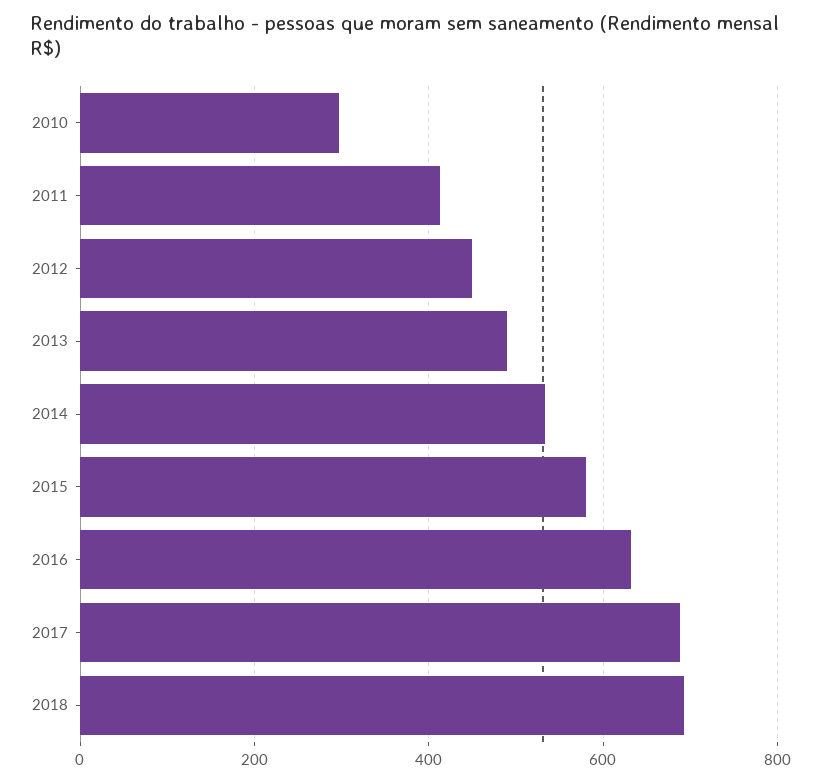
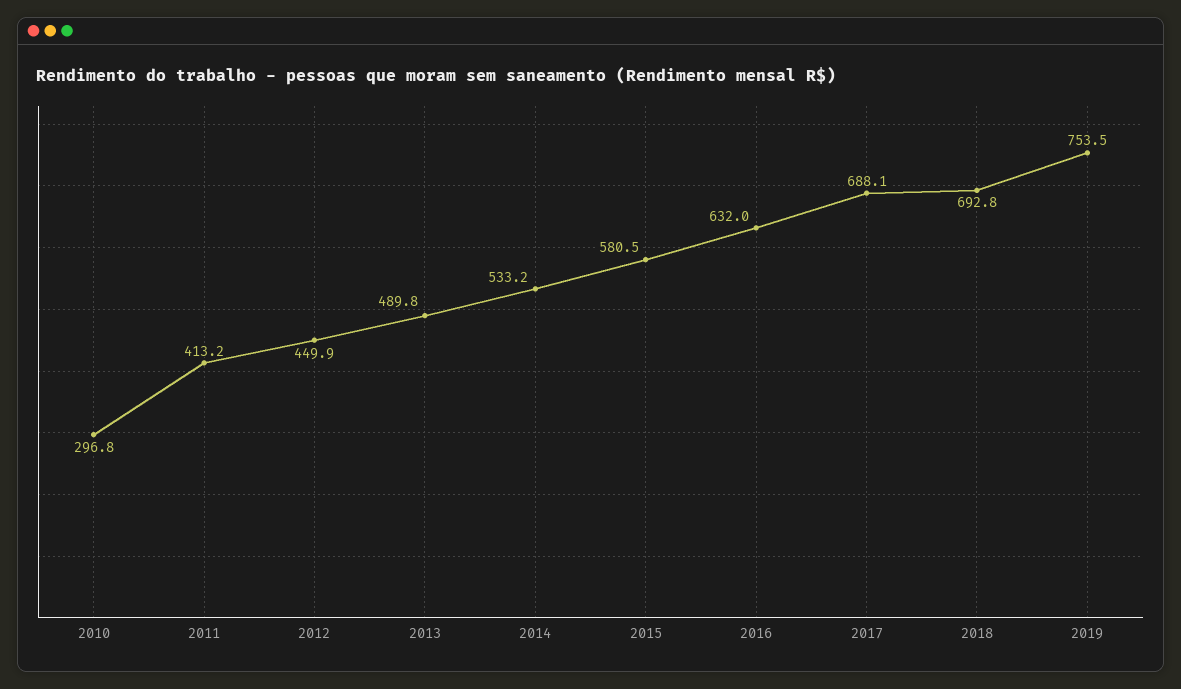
2019: none -> 753.5

